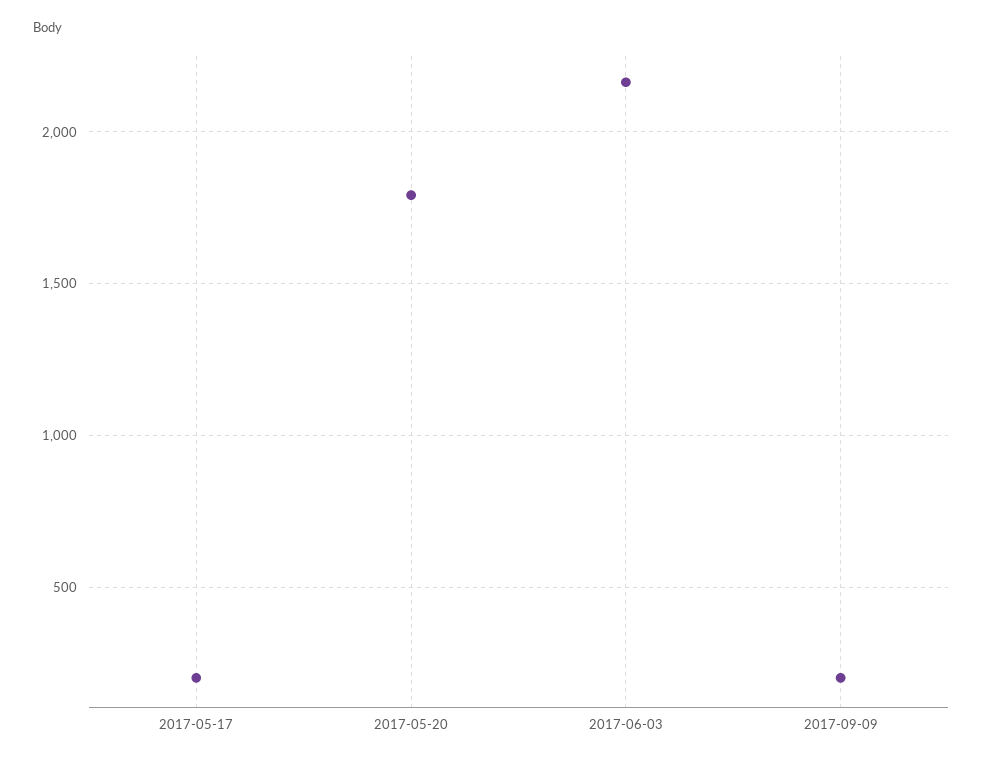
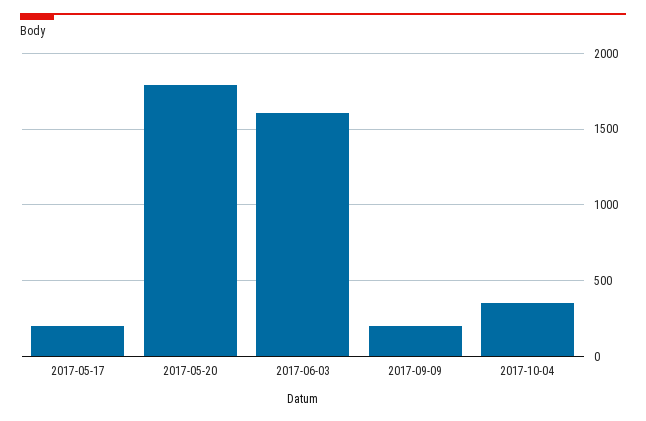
2017-06-03: 2150 -> 1600
2017-10-04: none -> 350

